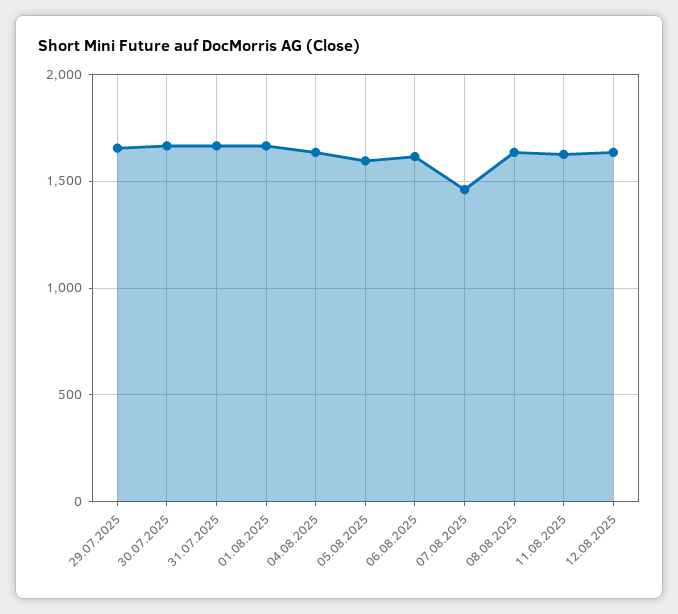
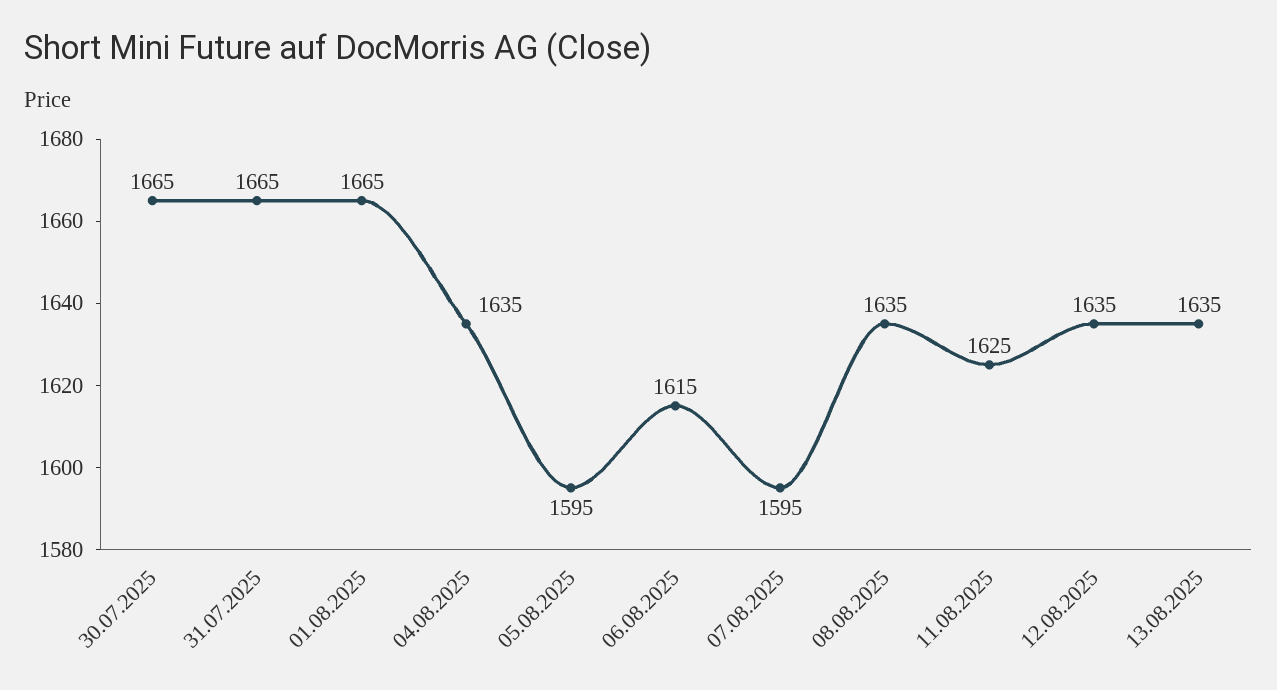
29.07.2025: 1650 -> none
07.08.2025: 1450 -> 1595
13.08.2025: none -> 1635

